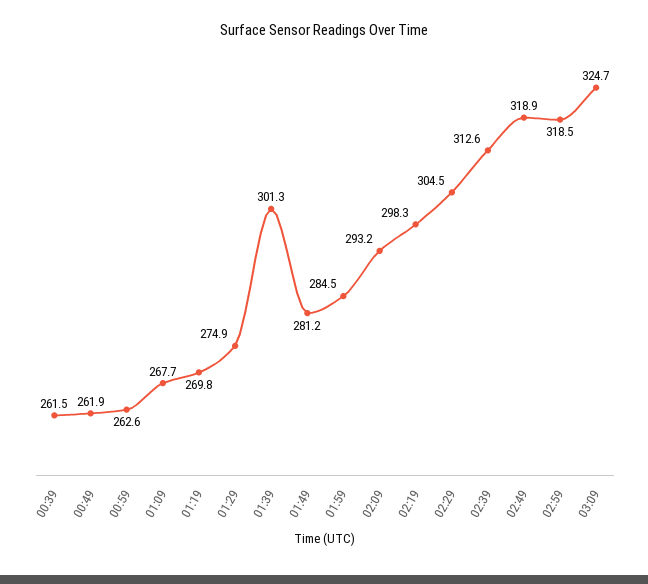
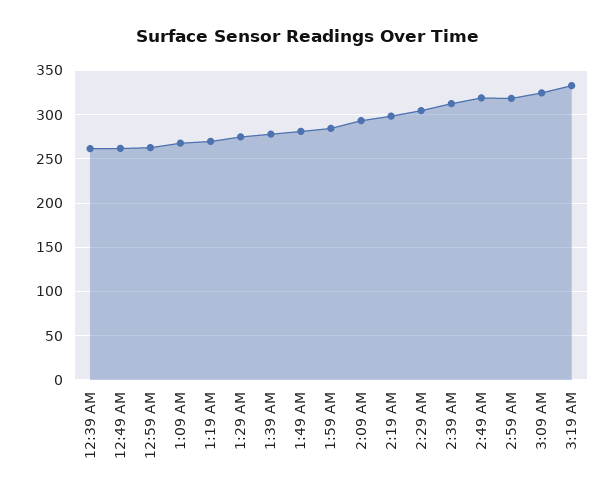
01:39: 301.3 -> 280
3:19 AM: none -> 330

